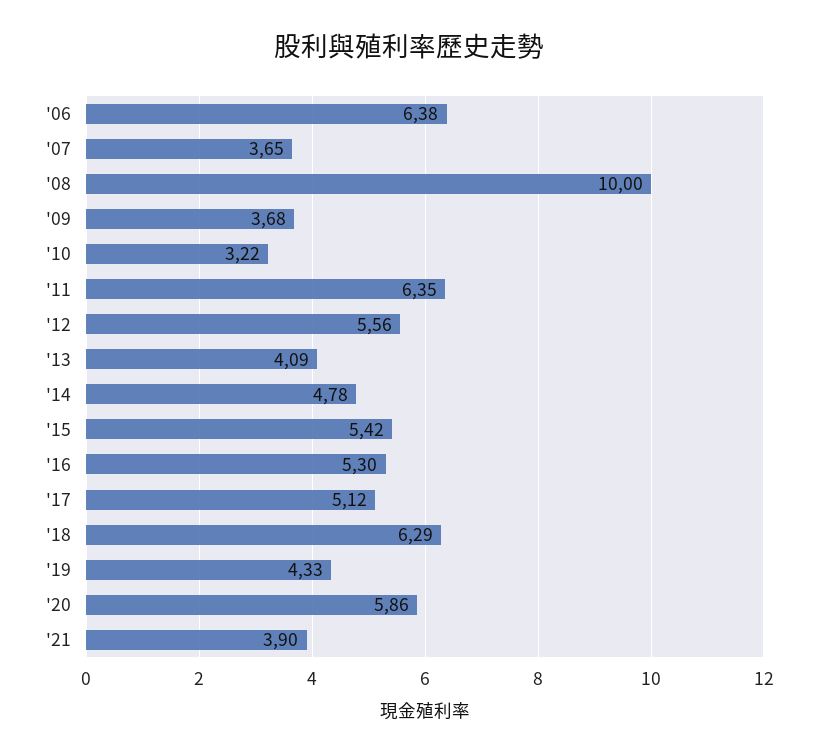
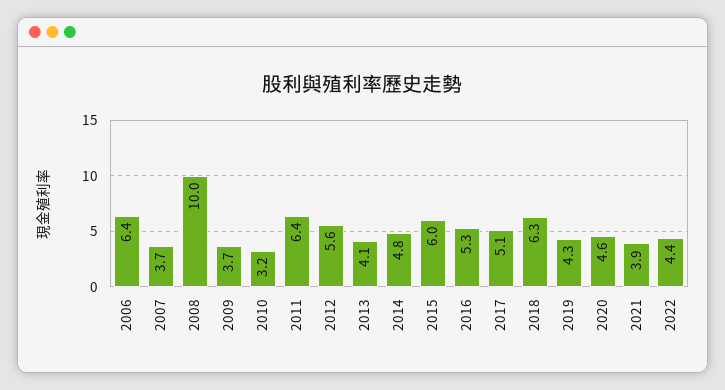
'15: 5.42 -> 6
'20: 5.86 -> 4.6
2022: none -> 4.4

